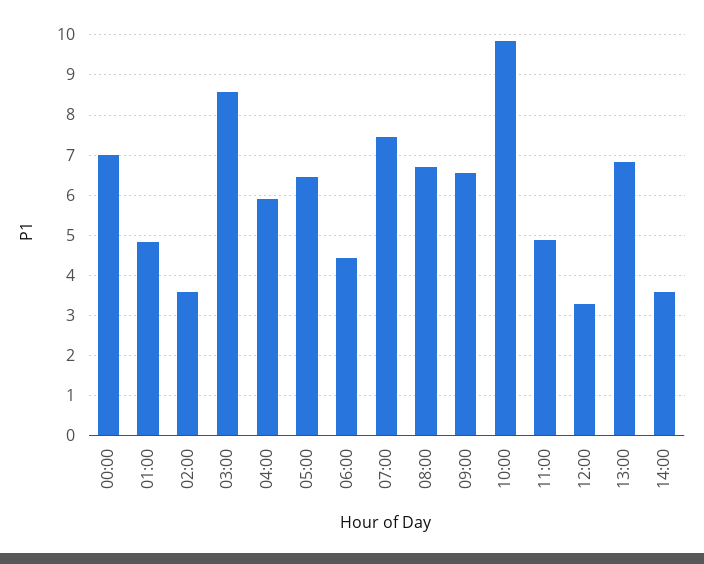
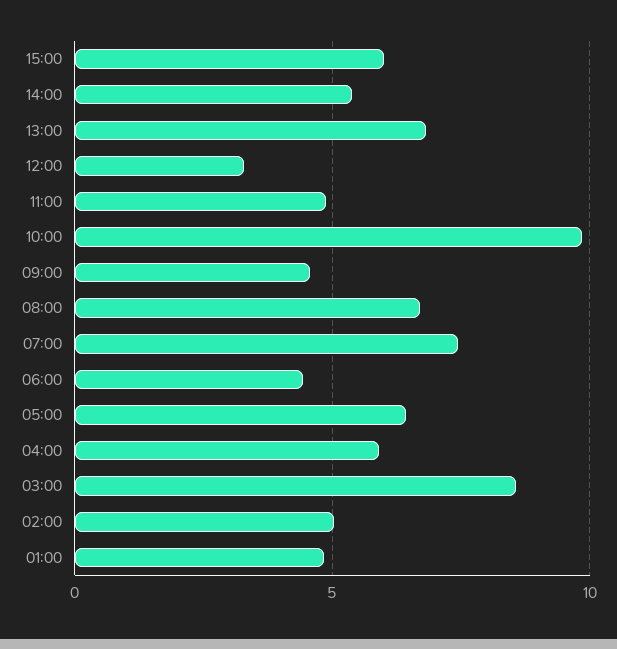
00:00: 7 -> none
02:00: 3.6 -> 5
09:00: 6.6 -> 4.5
14:00: 3.6 -> 5.5
15:00: none -> 6

